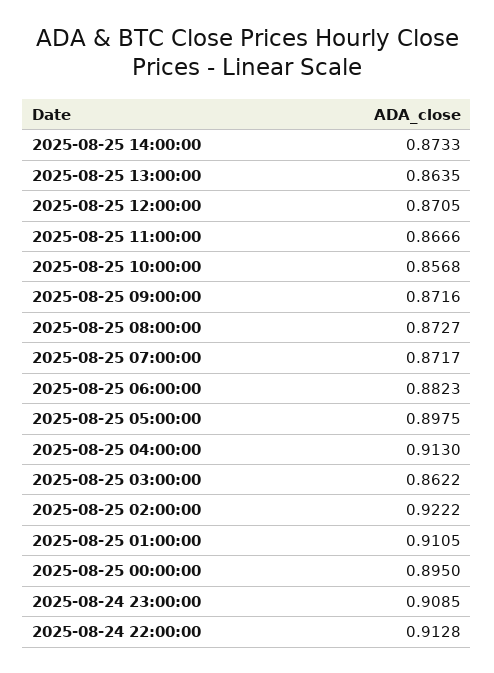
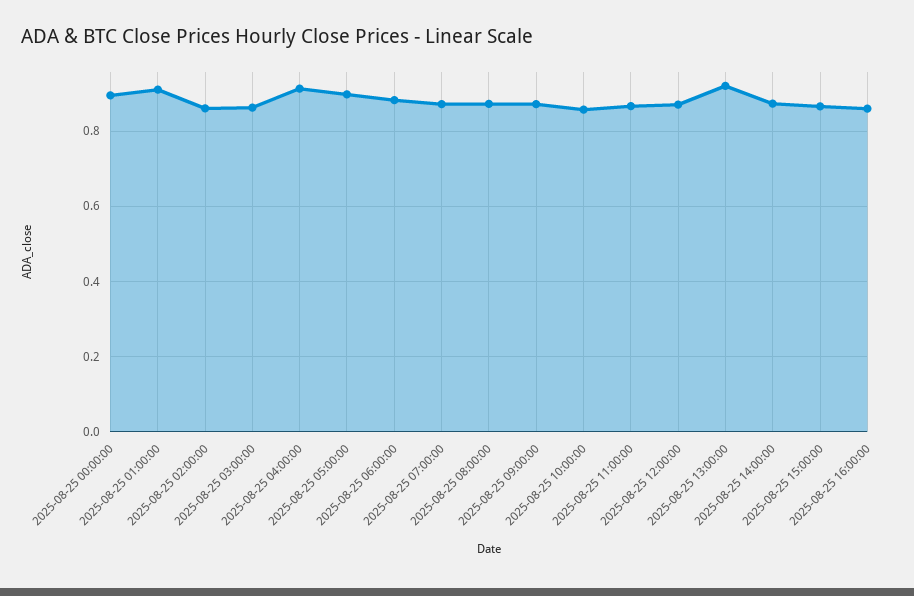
2025-08-25 13:00:00: 0.8635 -> 0.92
2025-08-25 02:00:00: 0.9222 -> 0.86
2025-08-24 23:00:00: 0.9085 -> none
2025-08-24 22:00:00: 0.9128 -> none
2025-08-25 15:00:00: none -> 0.86
2025-08-25 16:00:00: none -> 0.86

